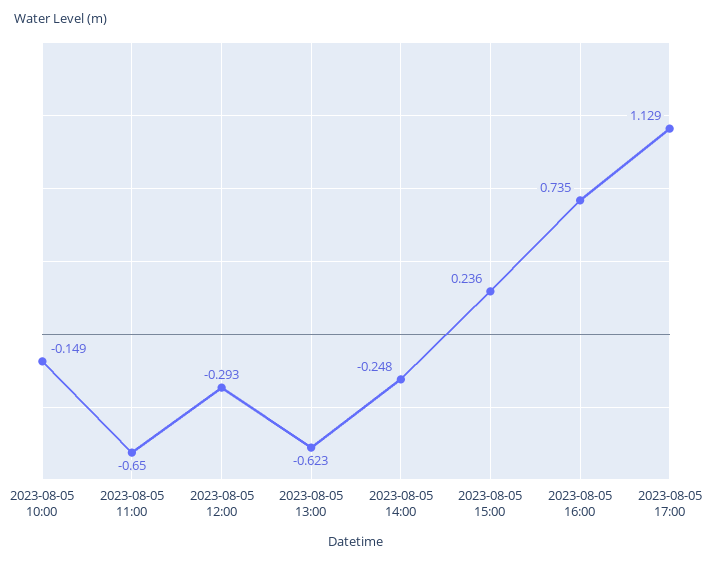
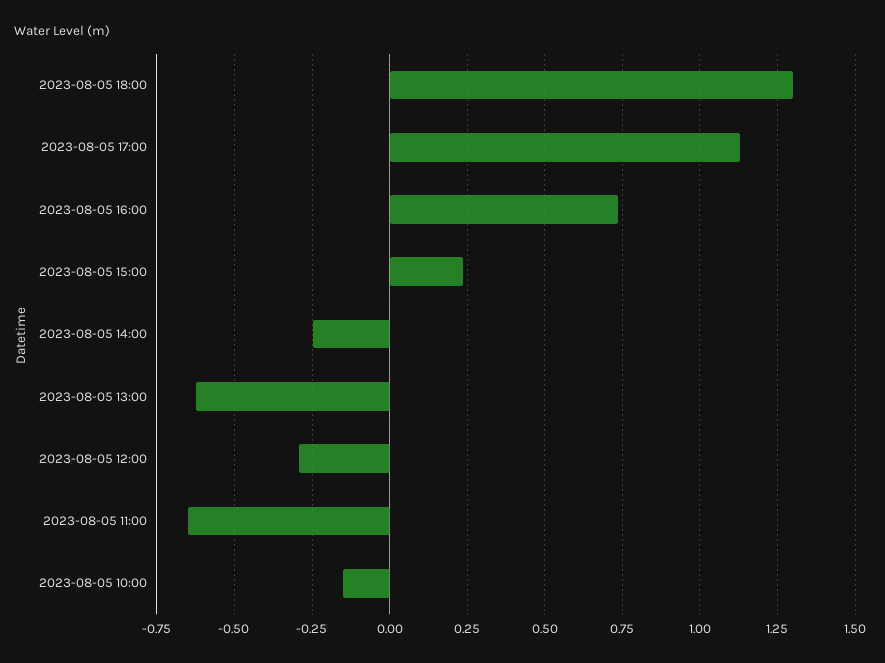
2023-08-05 18:00: none -> 1.3

